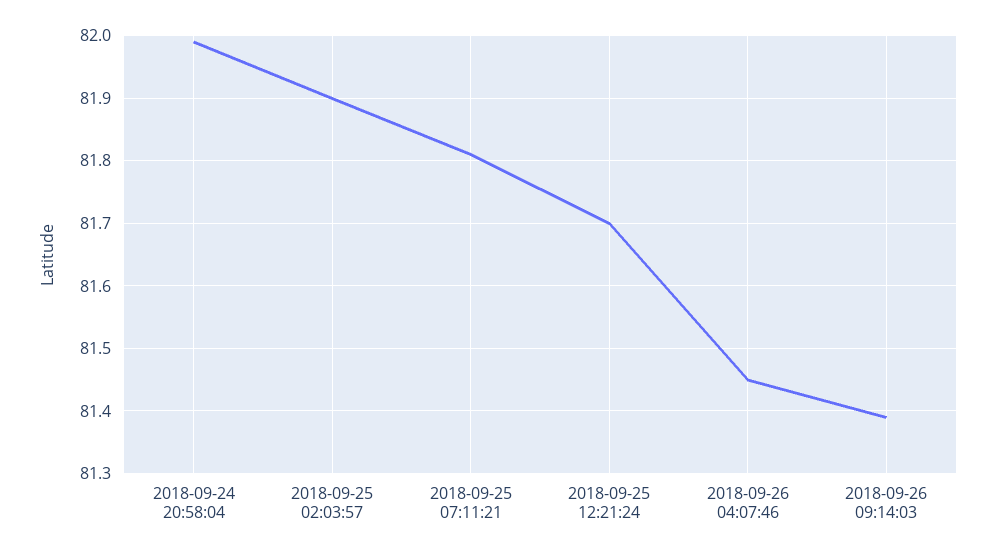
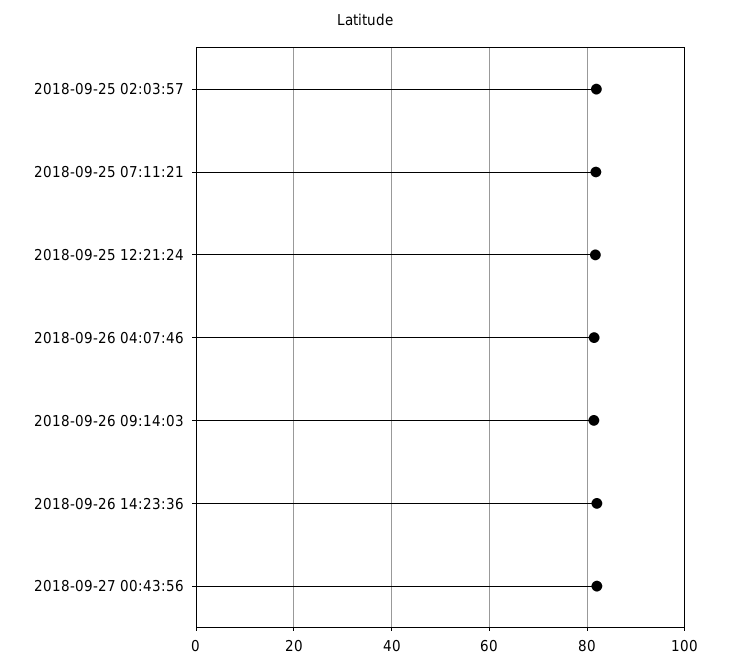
2018-09-24 20:58:04: 81.99 -> none
2018-09-26 14:23:36: none -> 82
2018-09-27 00:43:56: none -> 82

